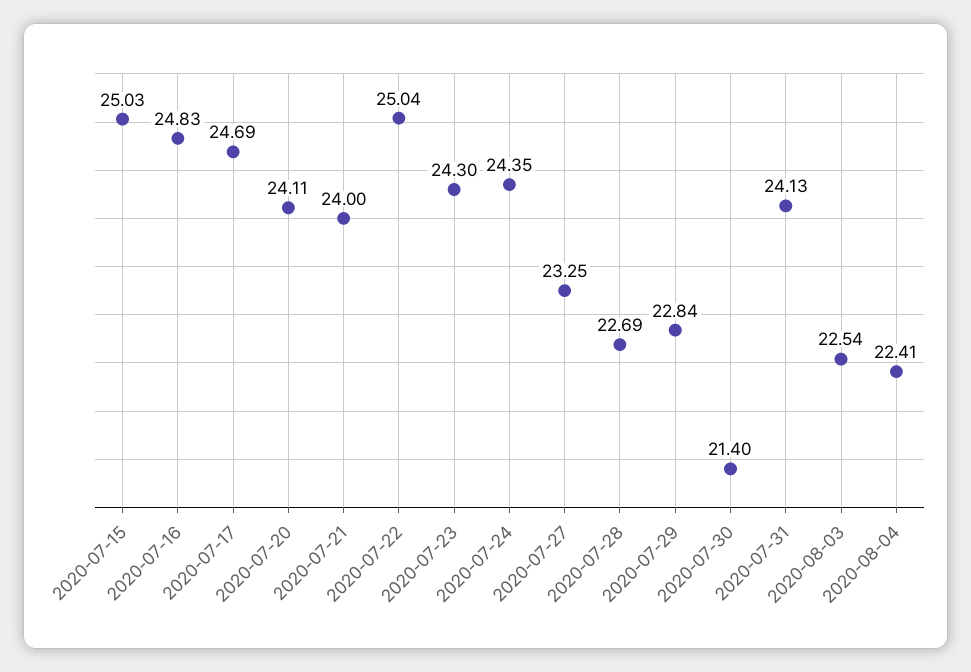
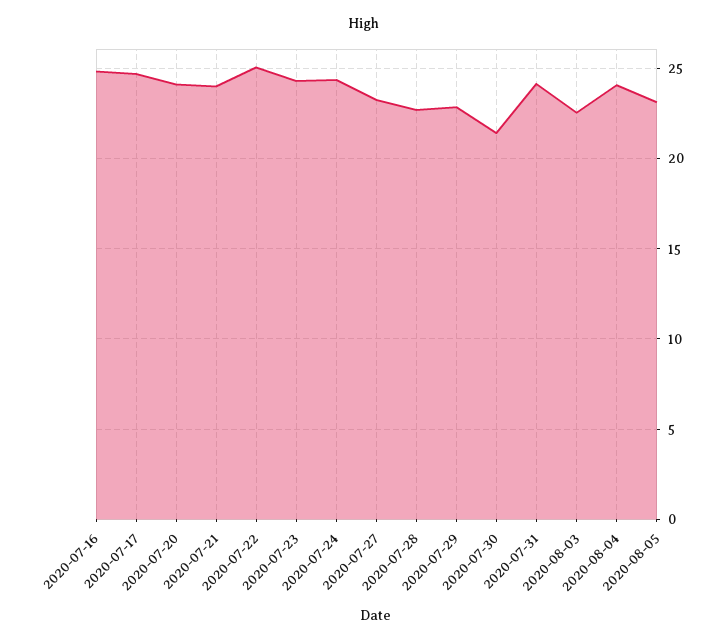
2020-07-15: 25.03 -> none
2020-08-04: 22.41 -> 24
2020-08-05: none -> 23

